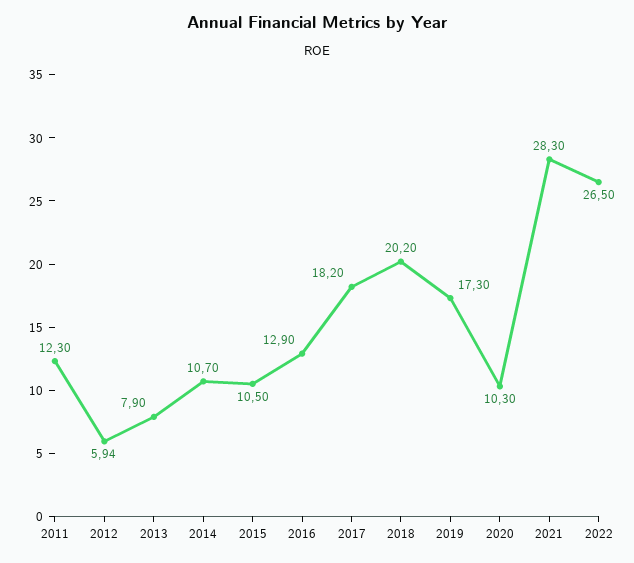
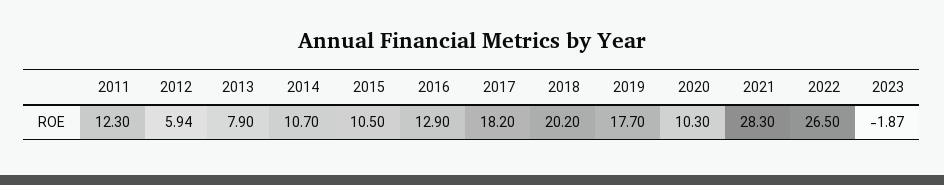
2019: 17.3 -> 17.7
2023: none -> -1.87

